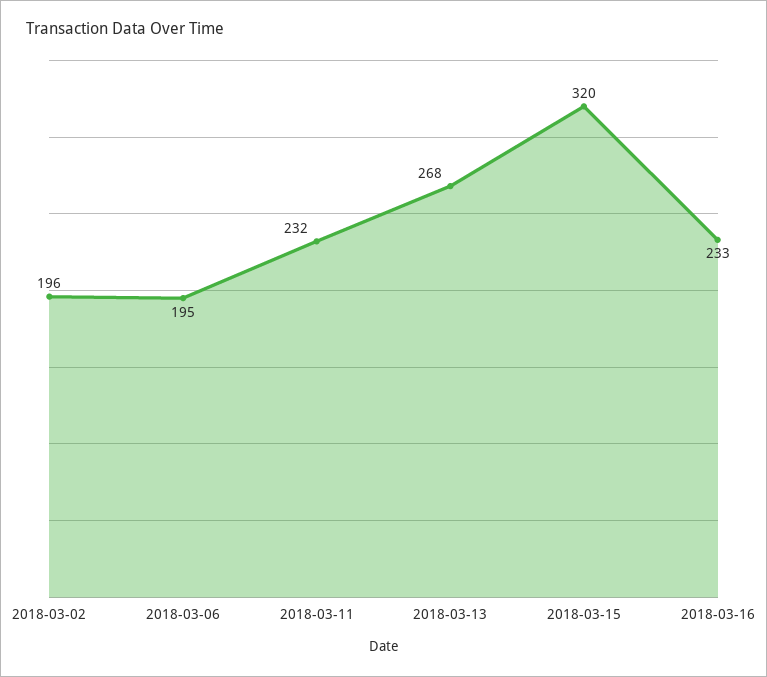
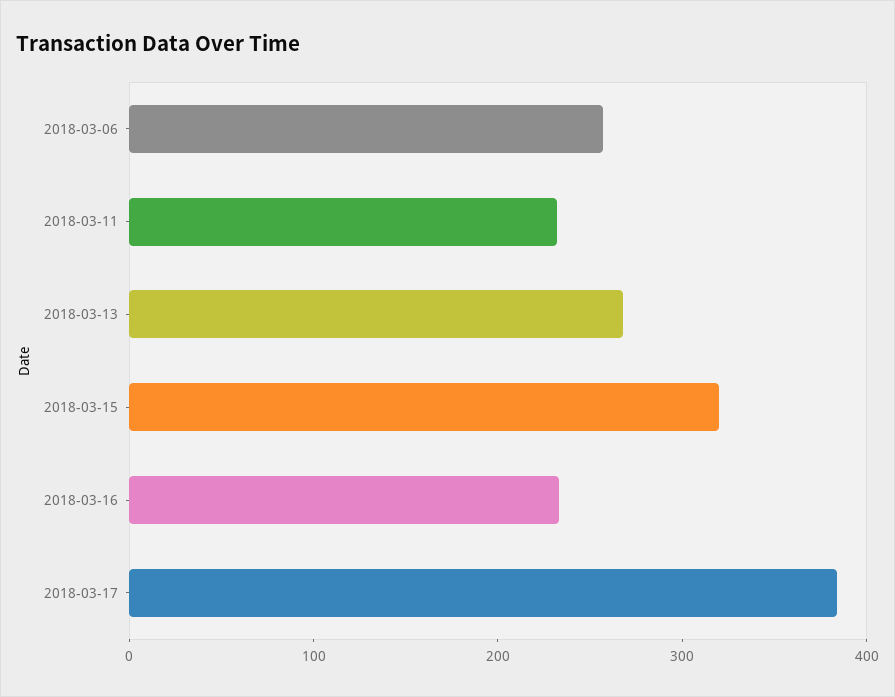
2018-03-02: 196 -> none
2018-03-06: 195 -> 260
2018-03-17: none -> 380

